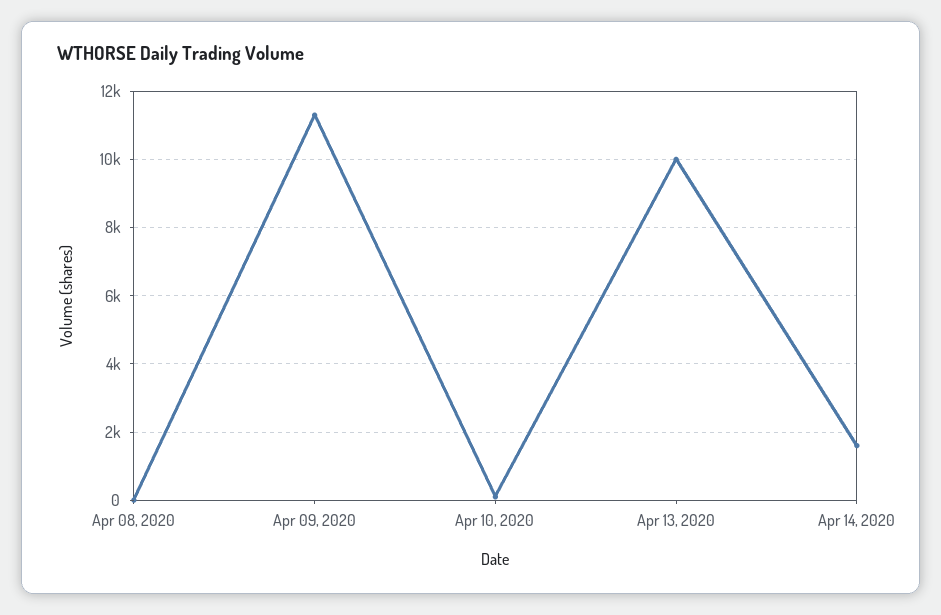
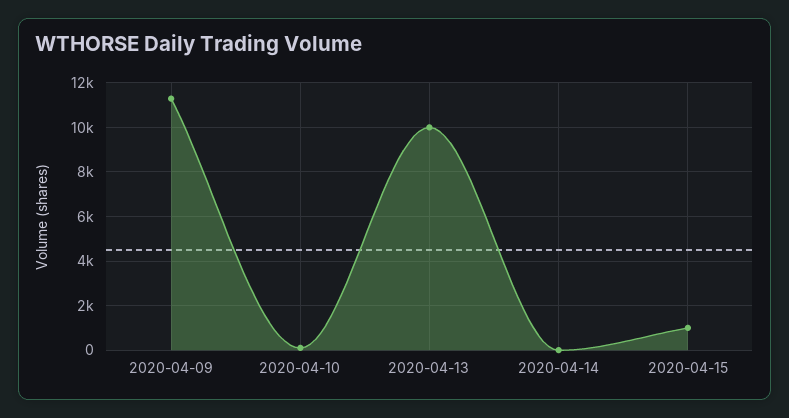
Apr 08, 2020: 0 -> none
Apr 14, 2020: 1600 -> 0
2020-04-15: none -> 1000

